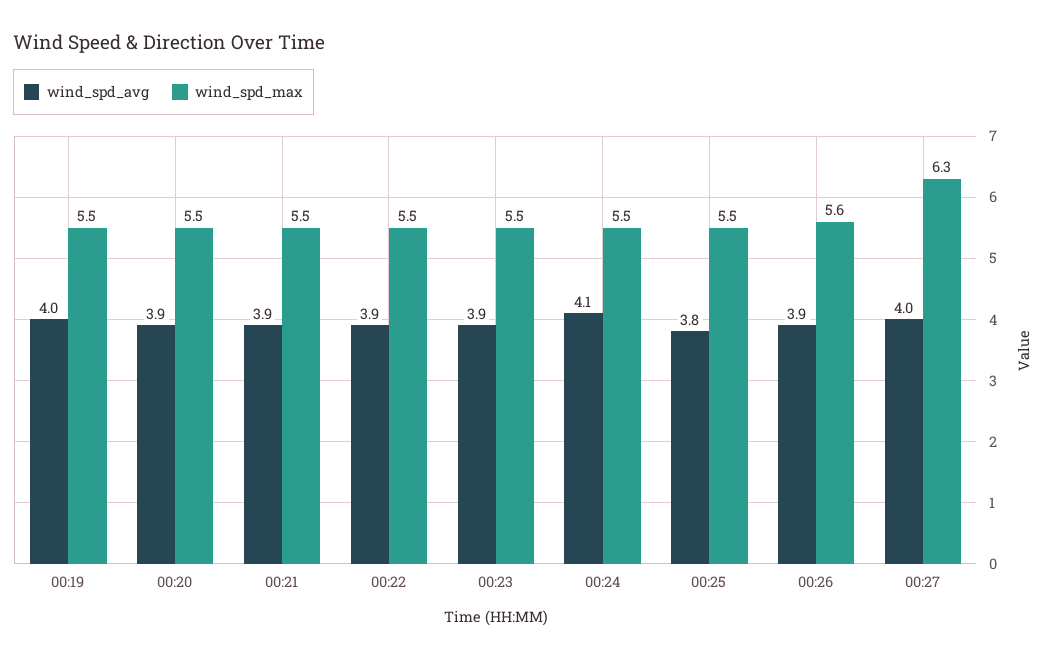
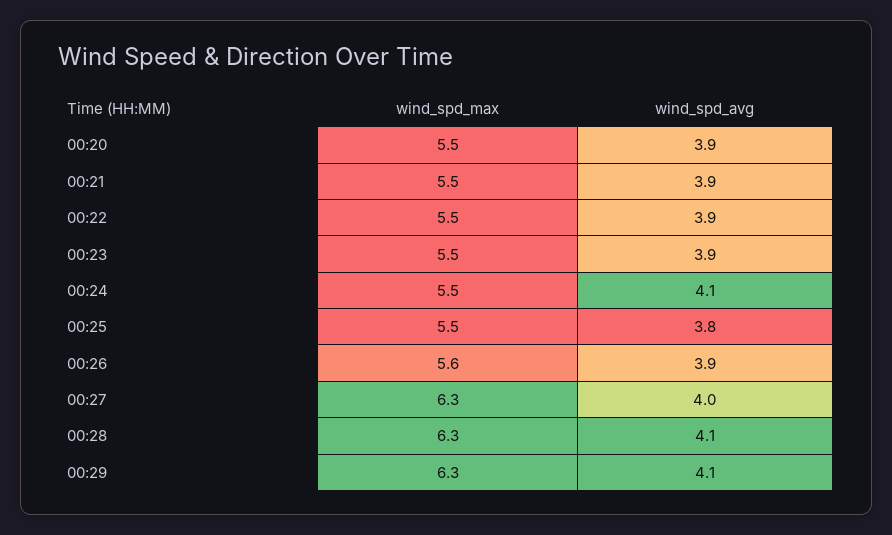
wind_spd_avg, 00:19: 4 -> none
wind_spd_max, 00:19: 5.5 -> none
wind_spd_max, 00:28: none -> 6.3
wind_spd_avg, 00:28: none -> 4.1
wind_spd_max, 00:29: none -> 6.3
wind_spd_avg, 00:29: none -> 4.1

